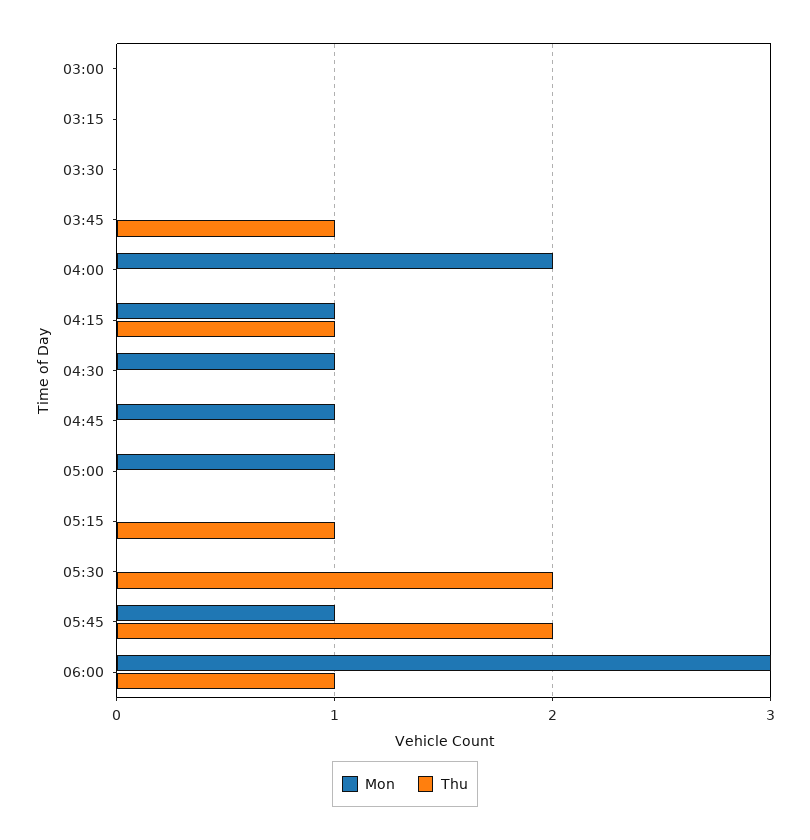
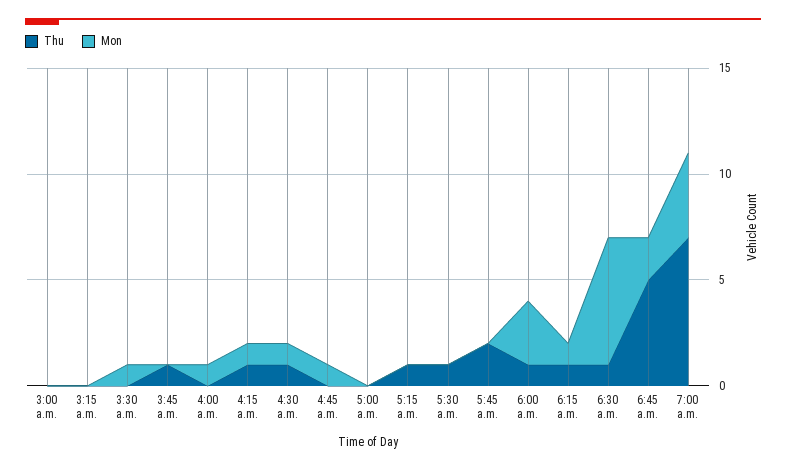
Mon, 03:30: 0 -> 1
Mon, 04:00: 2 -> 1
Thu, 04:30: 0 -> 1
Mon, 05:00: 1 -> 0
Thu, 05:30: 2 -> 1
Mon, 05:45: 1 -> 0
Thu, 6:15 a.m.: none -> 1
Mon, 6:15 a.m.: none -> 1
Thu, 6:30 a.m.: none -> 1
Mon, 6:30 a.m.: none -> 6
Thu, 6:45 a.m.: none -> 5
Mon, 6:45 a.m.: none -> 2
Thu, 7:00 a.m.: none -> 7
Mon, 7:00 a.m.: none -> 4

